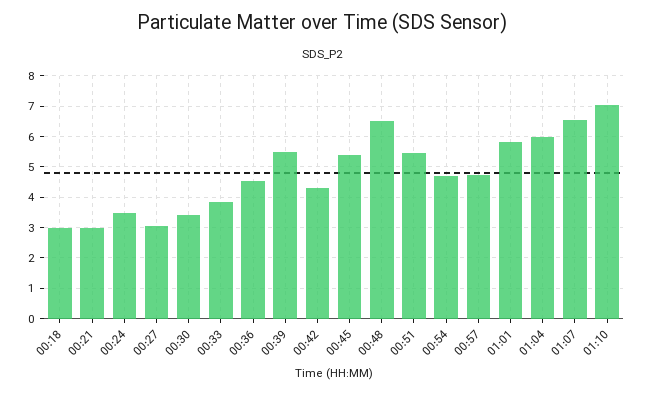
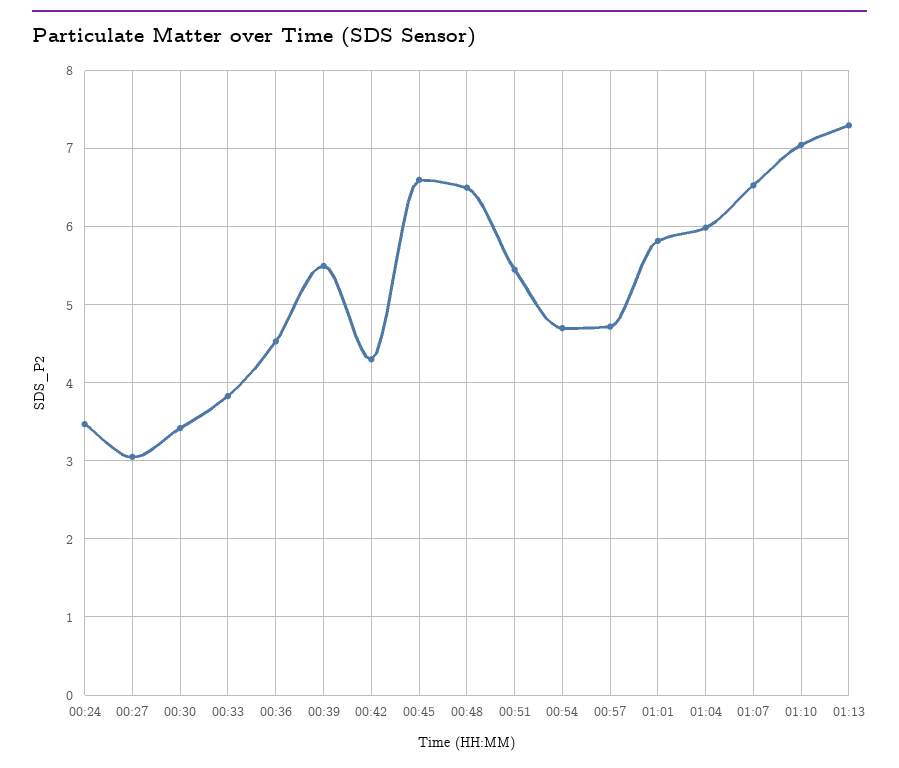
00:18: 3 -> none
00:21: 3 -> none
00:45: 5.4 -> 6.6
01:13: none -> 7.3

